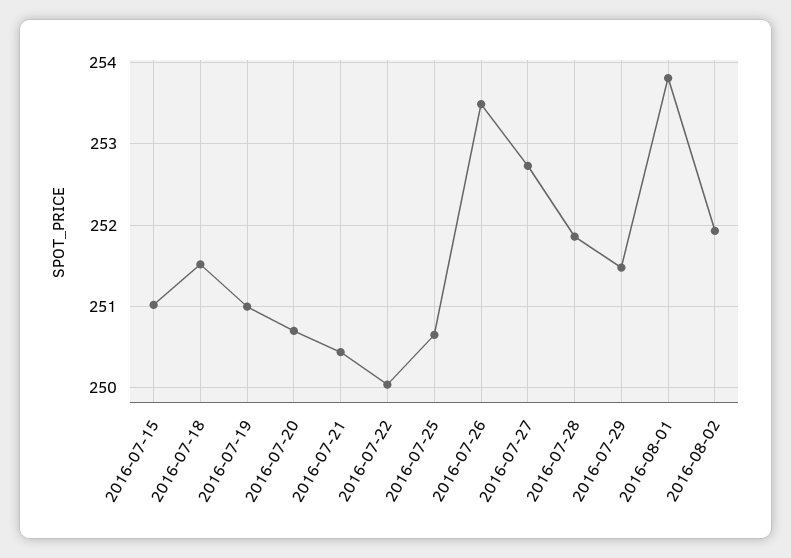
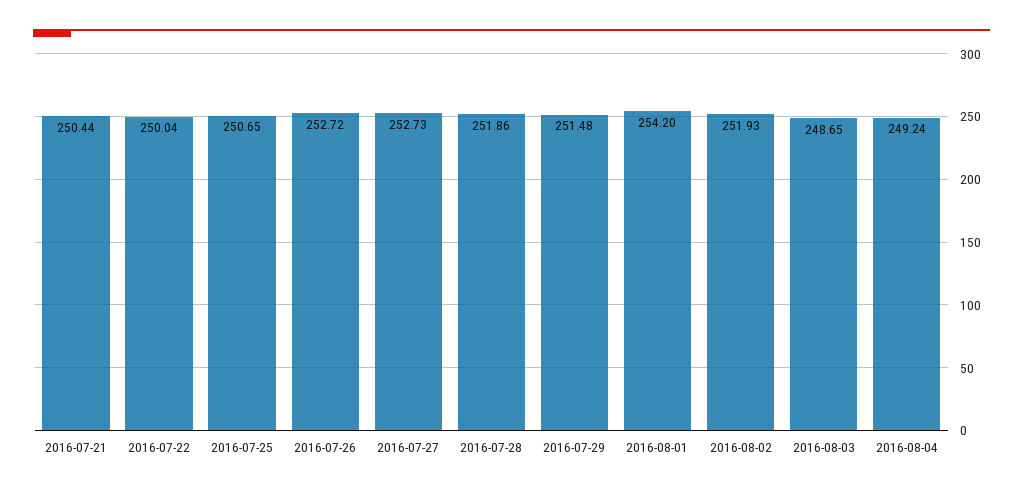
2016-07-15: 251 -> none
2016-07-18: 251.5 -> none
2016-07-19: 251 -> none
2016-07-20: 250.7 -> none
2016-07-26: 253.5 -> 252.72
2016-08-01: 253.8 -> 254.2
2016-08-03: none -> 248.65
2016-08-04: none -> 249.24

